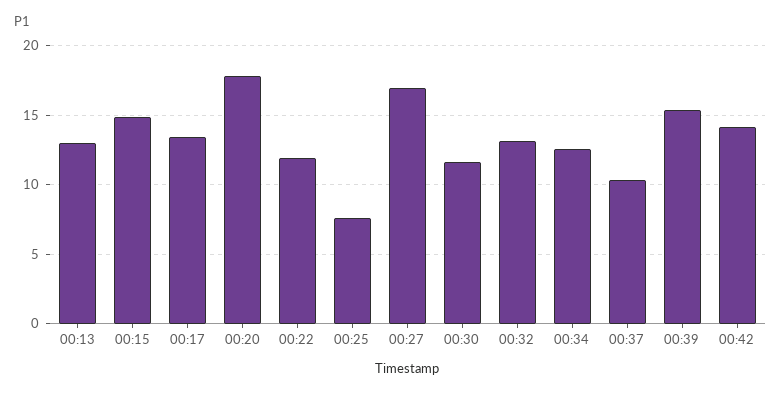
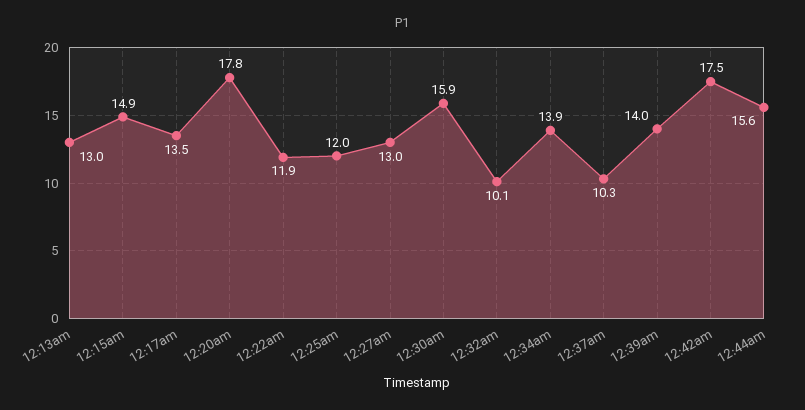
00:25: 7.5 -> 12
00:27: 17 -> 13
00:30: 11.5 -> 15.9
00:32: 13 -> 10.1
00:34: 12.5 -> 13.9
00:39: 15.5 -> 14
00:42: 14 -> 17.5
12:44am: none -> 15.6

